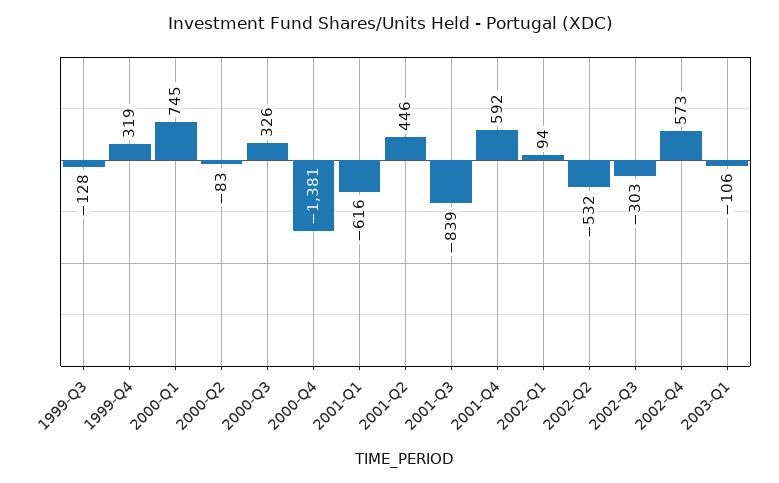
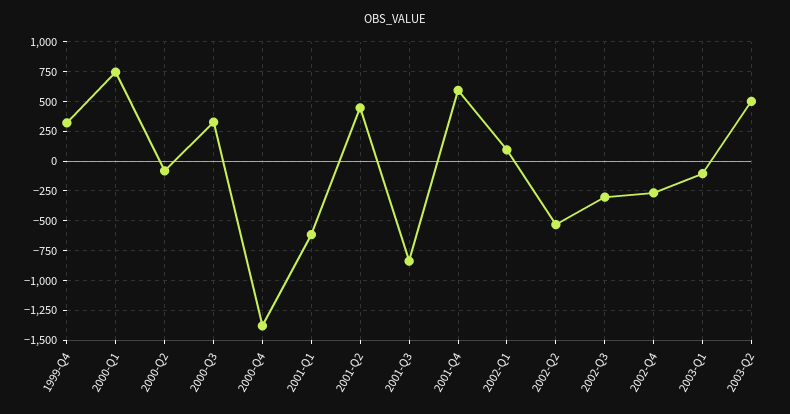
1999-Q3: -128 -> none
2002-Q4: 573 -> -250
2003-Q2: none -> 500

